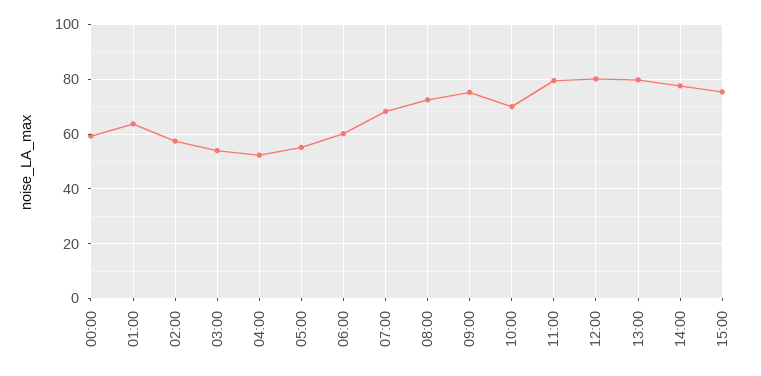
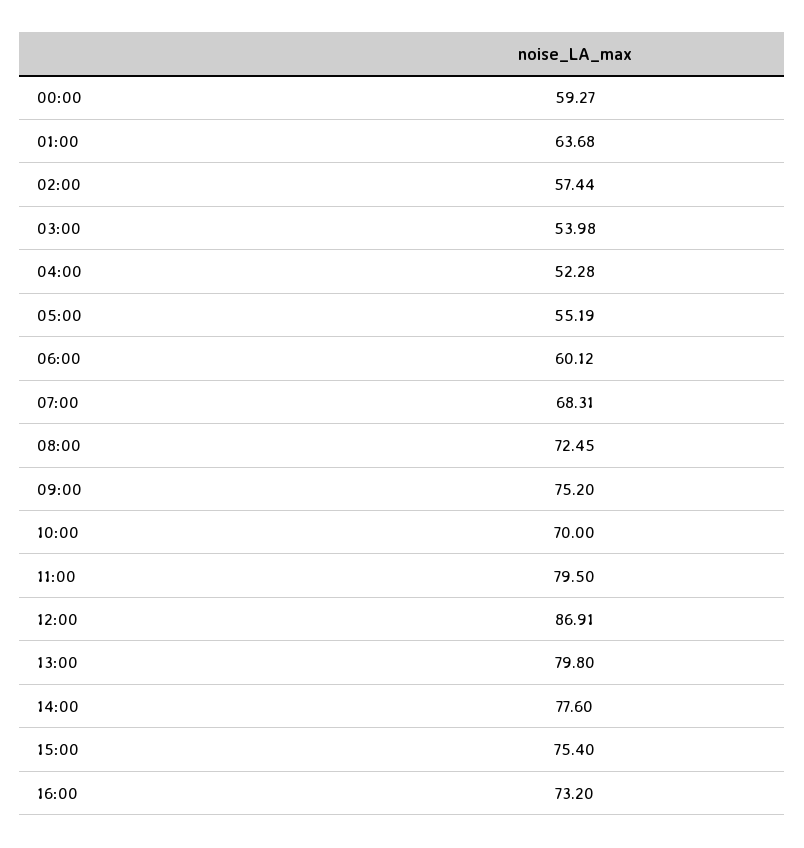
12:00: 80 -> 86.91
16:00: none -> 73.2

